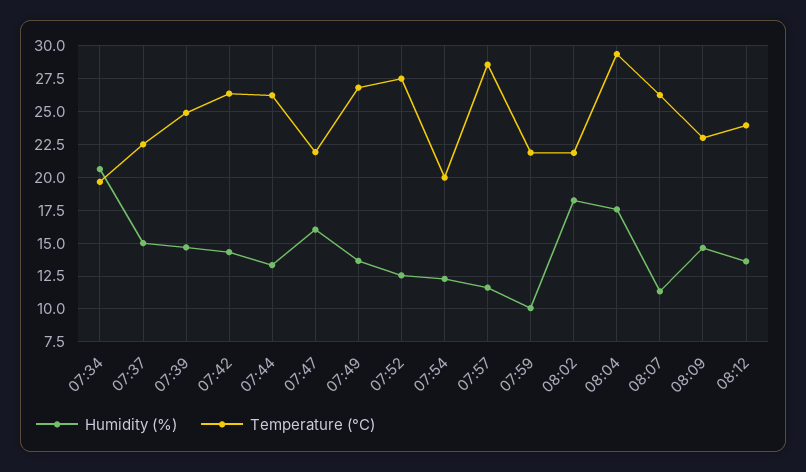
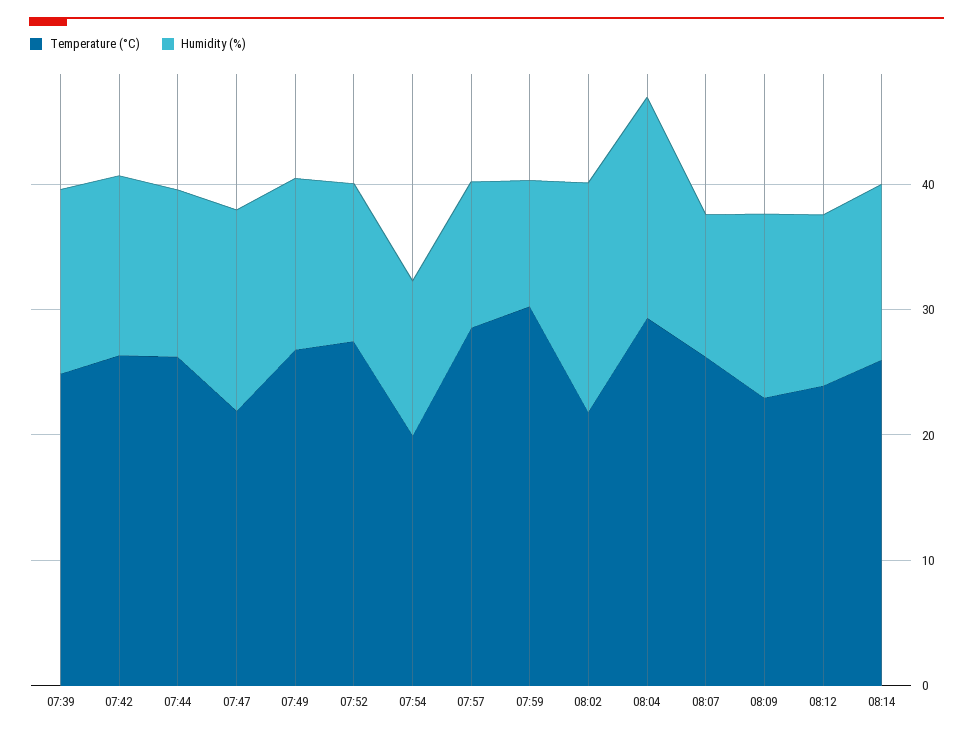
Humidity (%), 07:34: 20.5 -> none
Temperature (°C), 07:34: 19.5 -> none
Humidity (%), 07:37: 15 -> none
Temperature (°C), 07:37: 22.5 -> none
Temperature (°C), 07:59: 22 -> 30
Temperature (°C), 08:14: none -> 26
Humidity (%), 08:14: none -> 14

